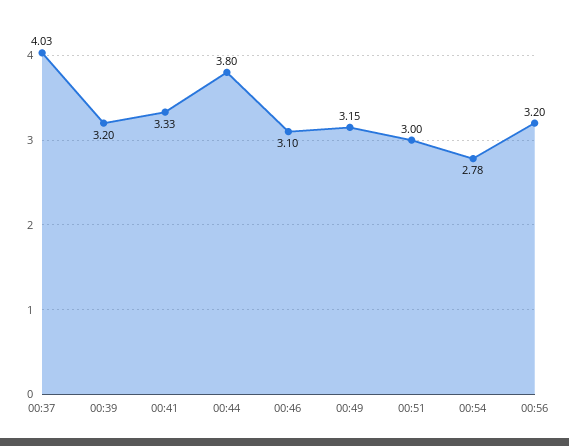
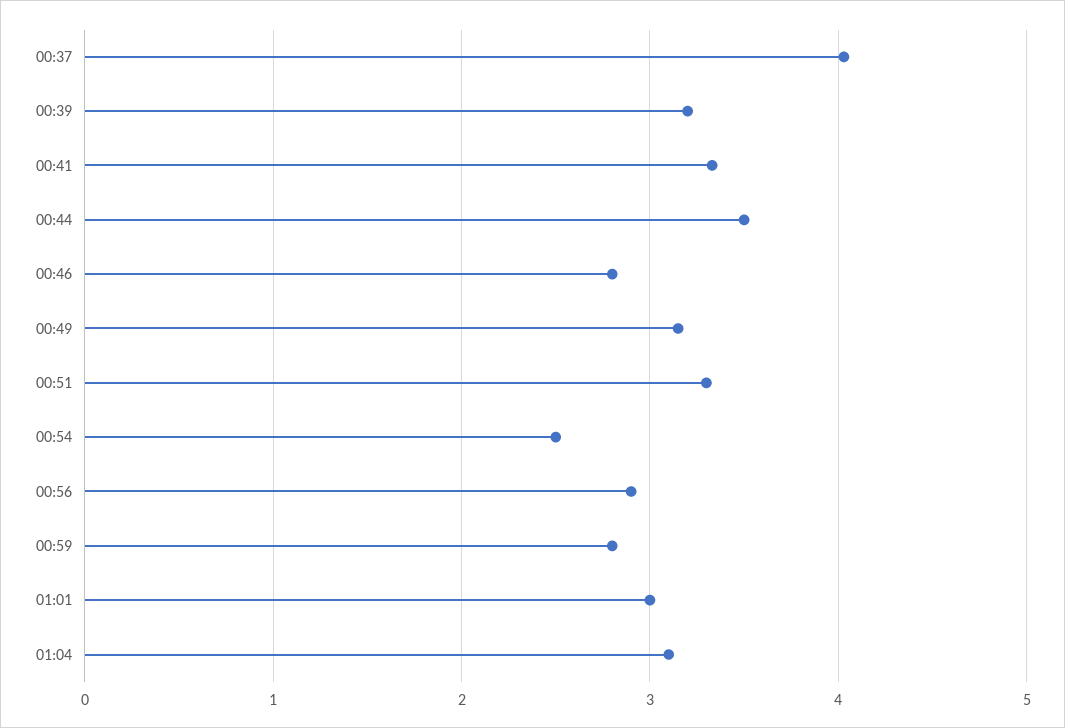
00:44: 3.8 -> 3.5
00:46: 3.1 -> 2.8
00:51: 3 -> 3.3
00:54: 2.78 -> 2.5
00:56: 3.2 -> 2.9
00:59: none -> 2.8
01:01: none -> 3
01:04: none -> 3.1

